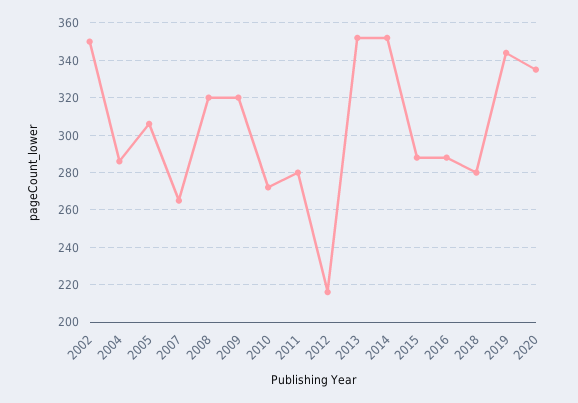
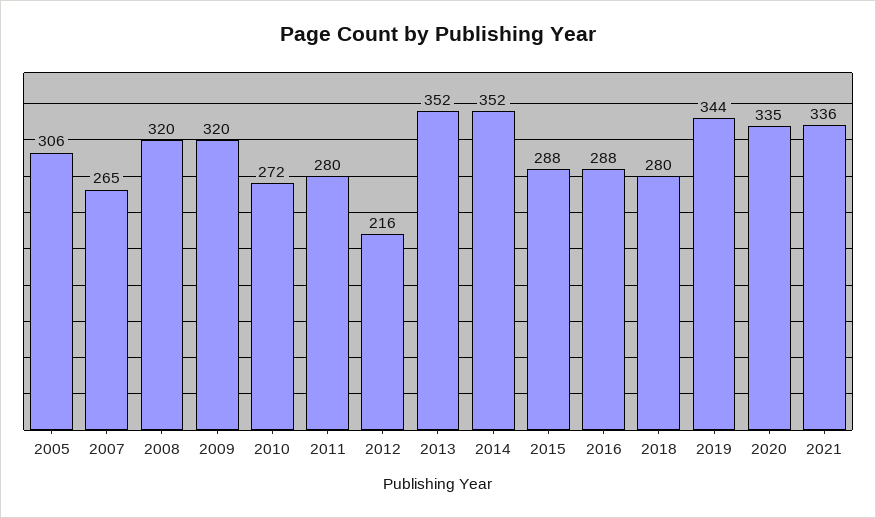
2002: 350 -> none
2004: 285 -> none
2021: none -> 336

